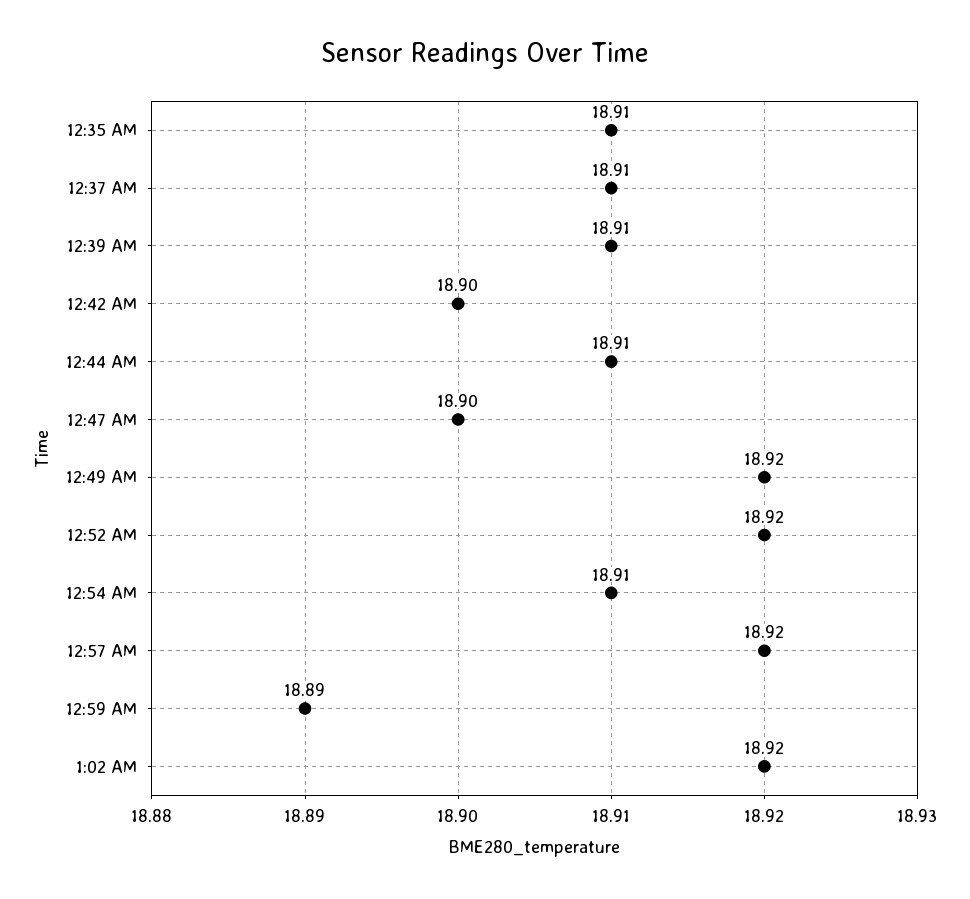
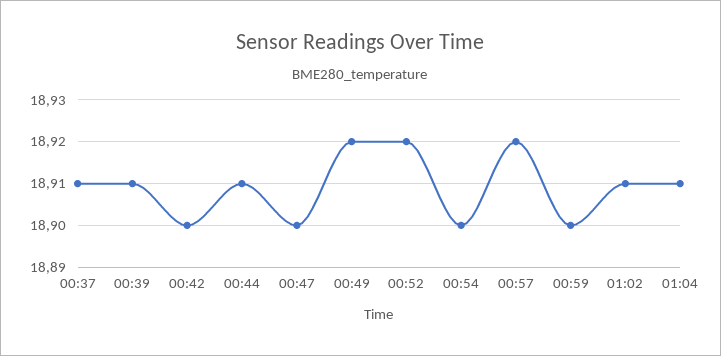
12:35 AM: 18.91 -> none
12:54 AM: 18.91 -> 18.9
12:59 AM: 18.89 -> 18.9
1:02 AM: 18.92 -> 18.91
01:04: none -> 18.91

